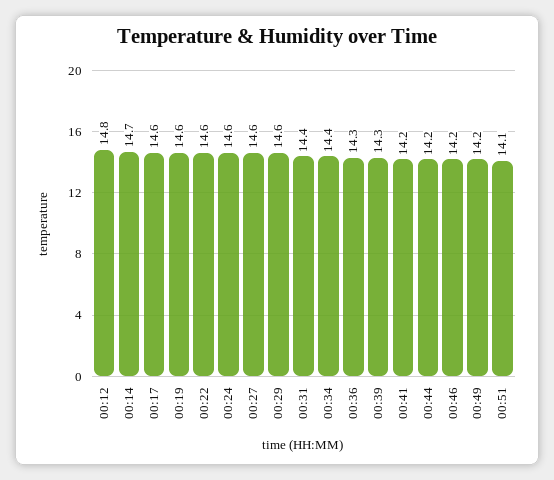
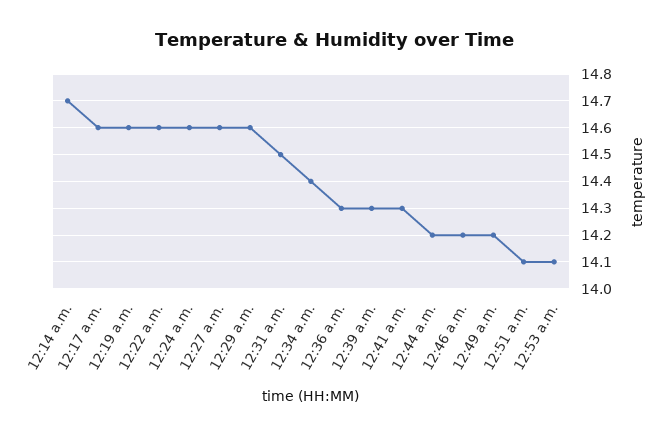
00:12: 14.8 -> none
00:31: 14.4 -> 14.5
00:41: 14.2 -> 14.3
12:53 a.m.: none -> 14.1

